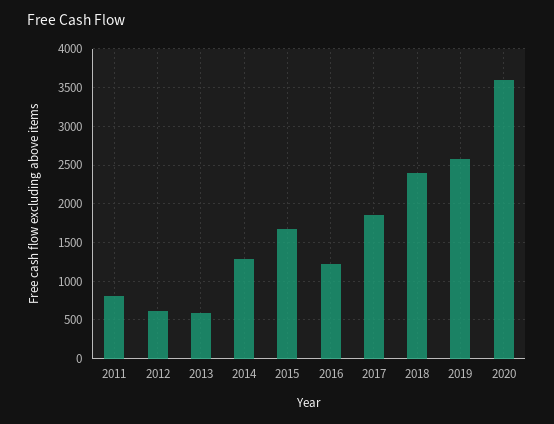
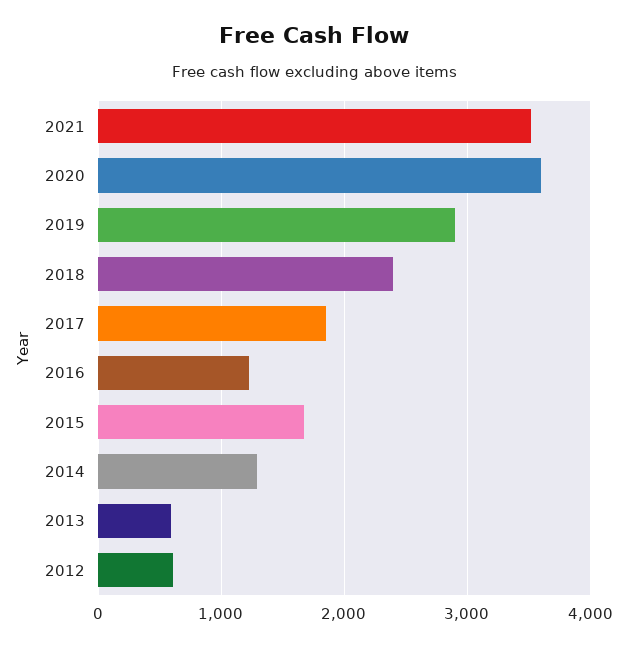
2011: 800 -> none
2019: 2600 -> 2900
2021: none -> 3500

